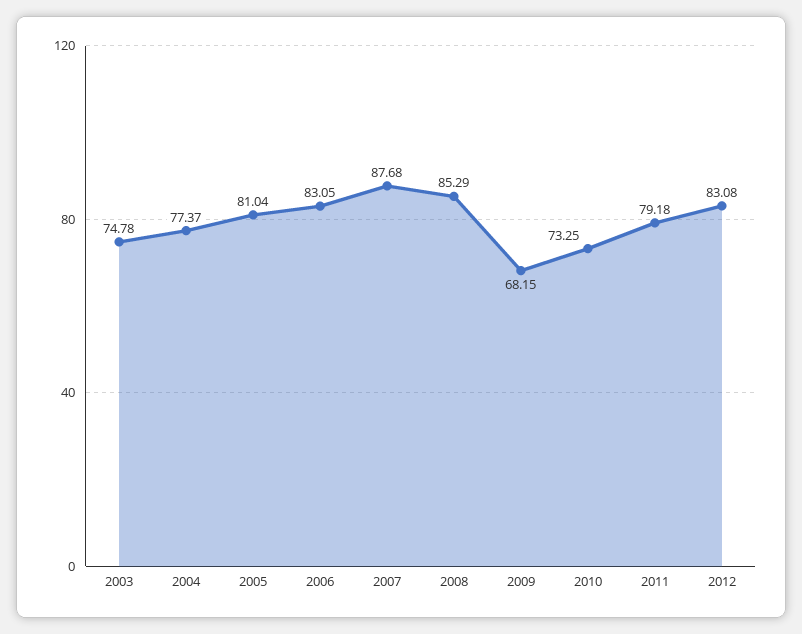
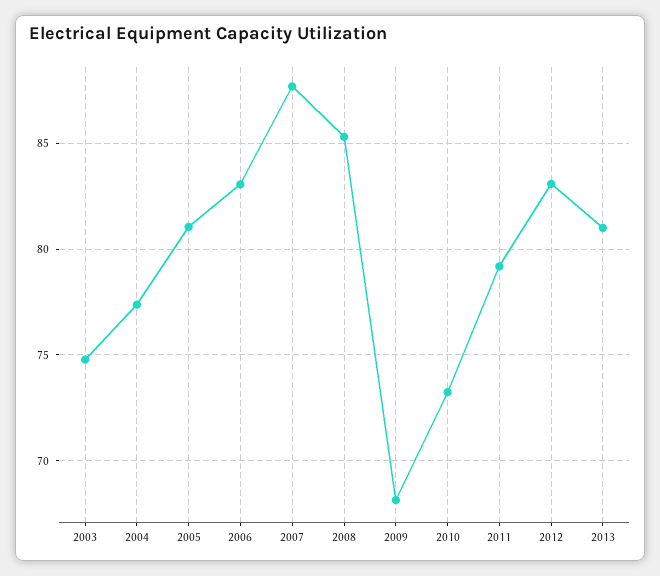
2013: none -> 81

